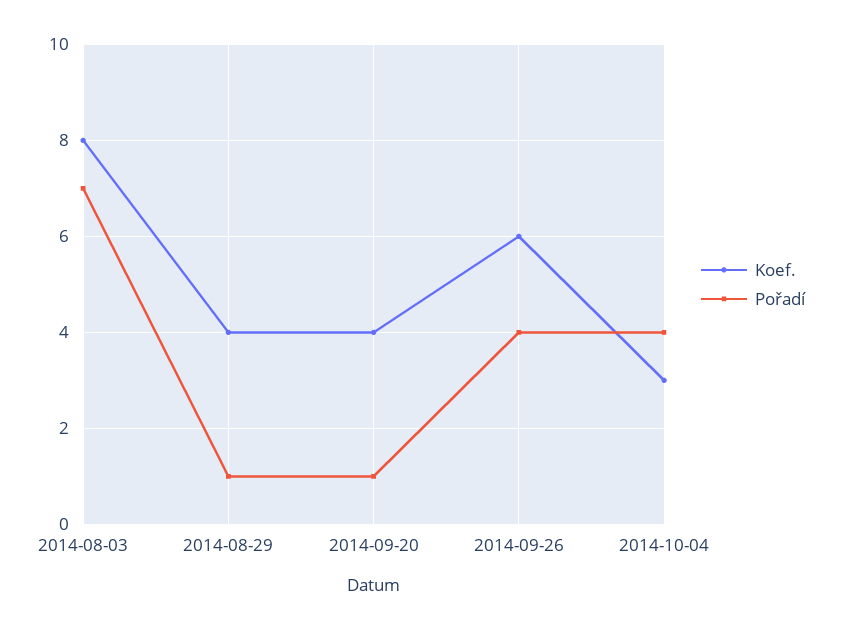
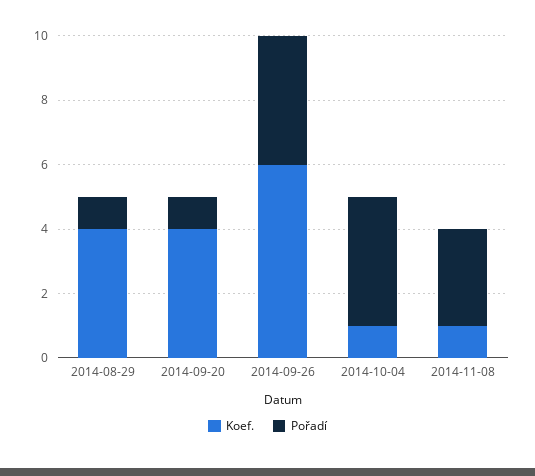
Koef., 2014-08-03: 8 -> none
Pořadí, 2014-08-03: 7 -> none
Koef., 2014-10-04: 3 -> 1
Koef., 2014-11-08: none -> 1
Pořadí, 2014-11-08: none -> 3

